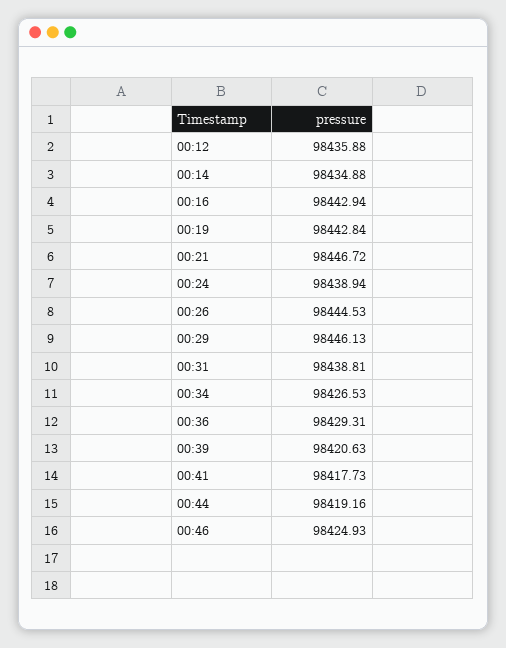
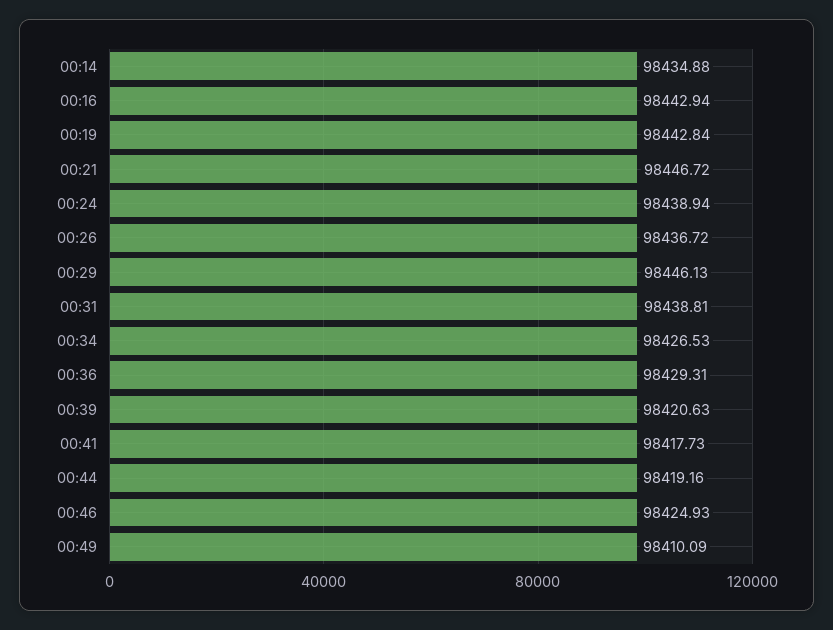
00:12: 98435.88 -> none
00:26: 98444.53 -> 98436.72
00:49: none -> 98410.09

